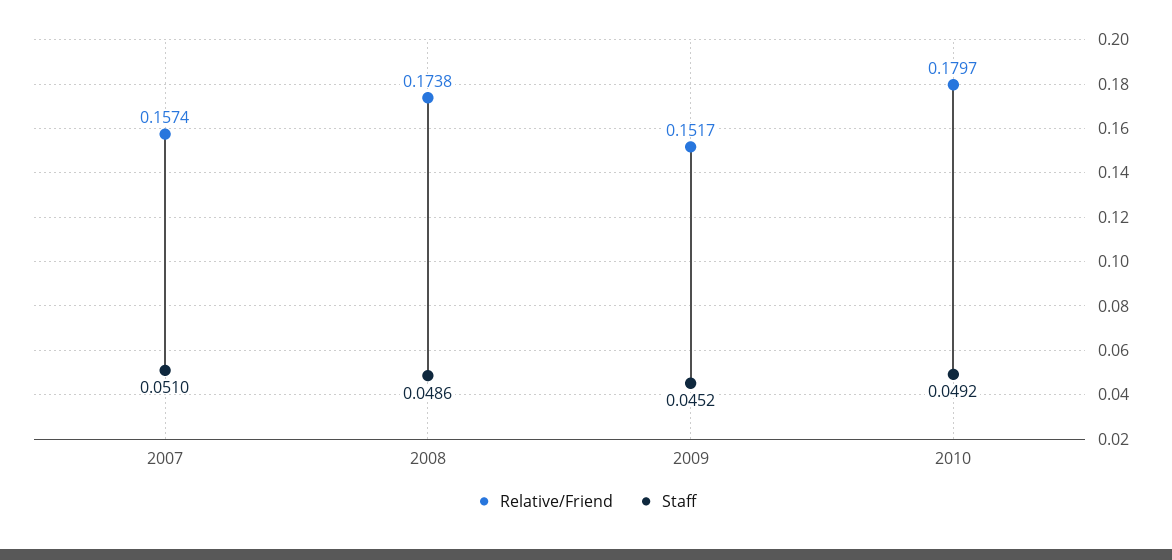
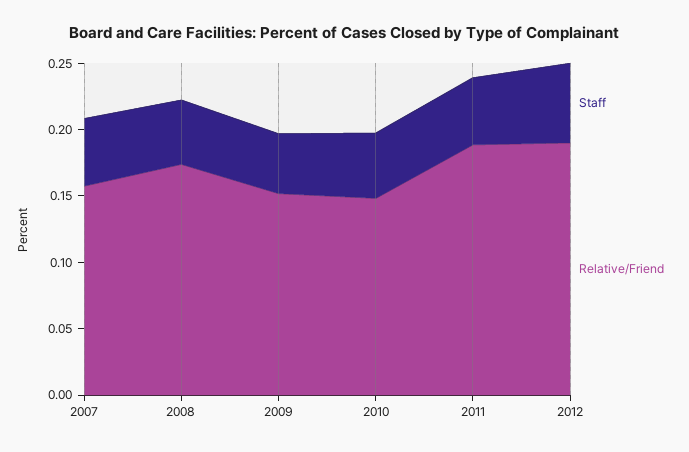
Relative/Friend, 2010: 0.1797 -> 0.15
Staff, 2011: none -> 0.05
Relative/Friend, 2011: none -> 0.19
Staff, 2012: none -> 0.06
Relative/Friend, 2012: none -> 0.19

